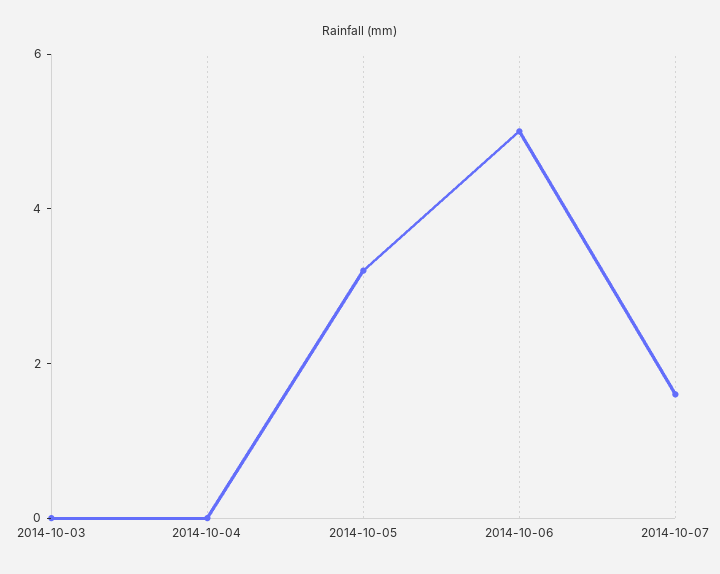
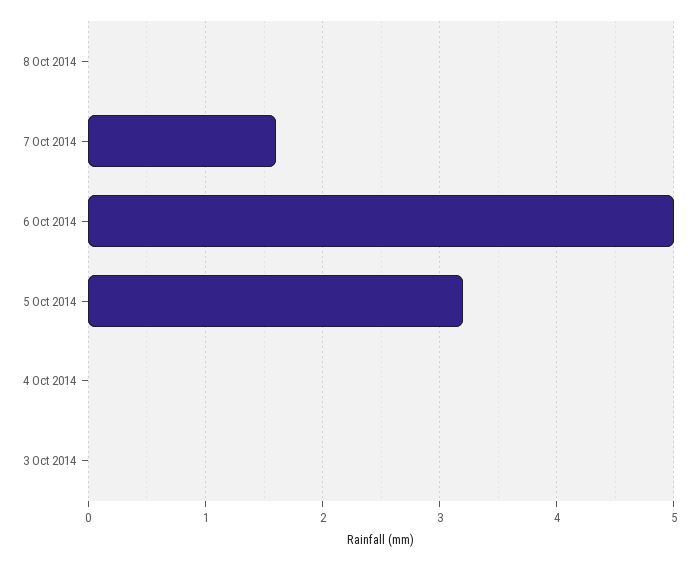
8 Oct 2014: none -> 0

